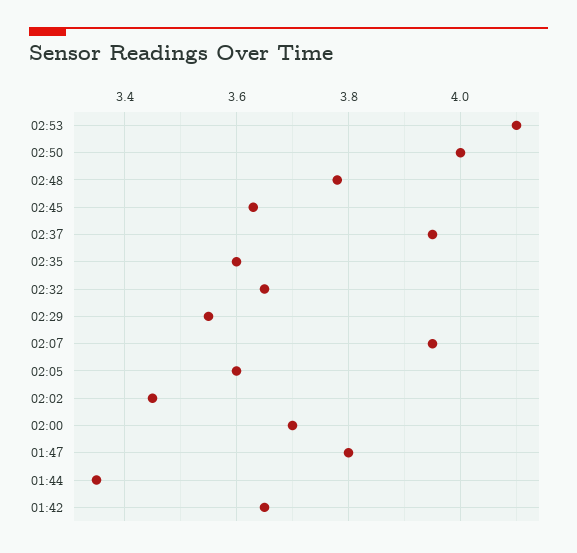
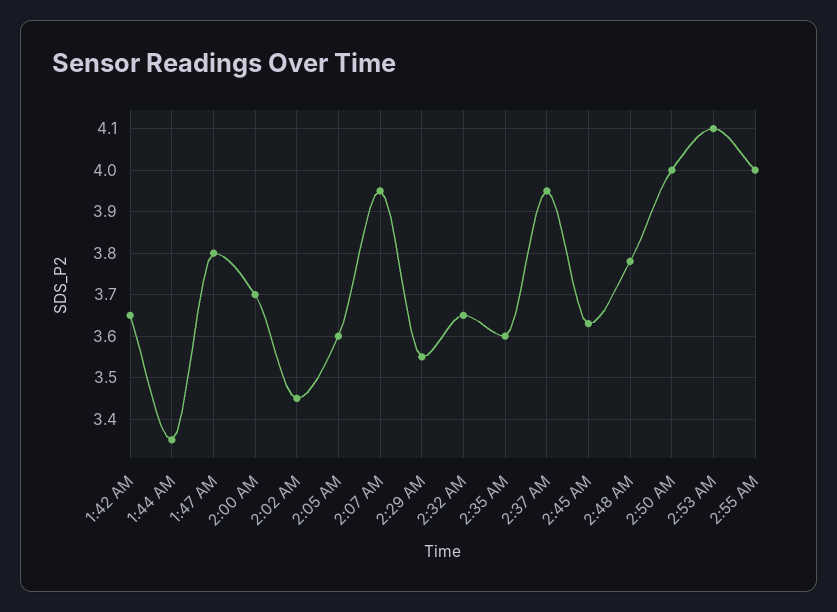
2:55 AM: none -> 4

